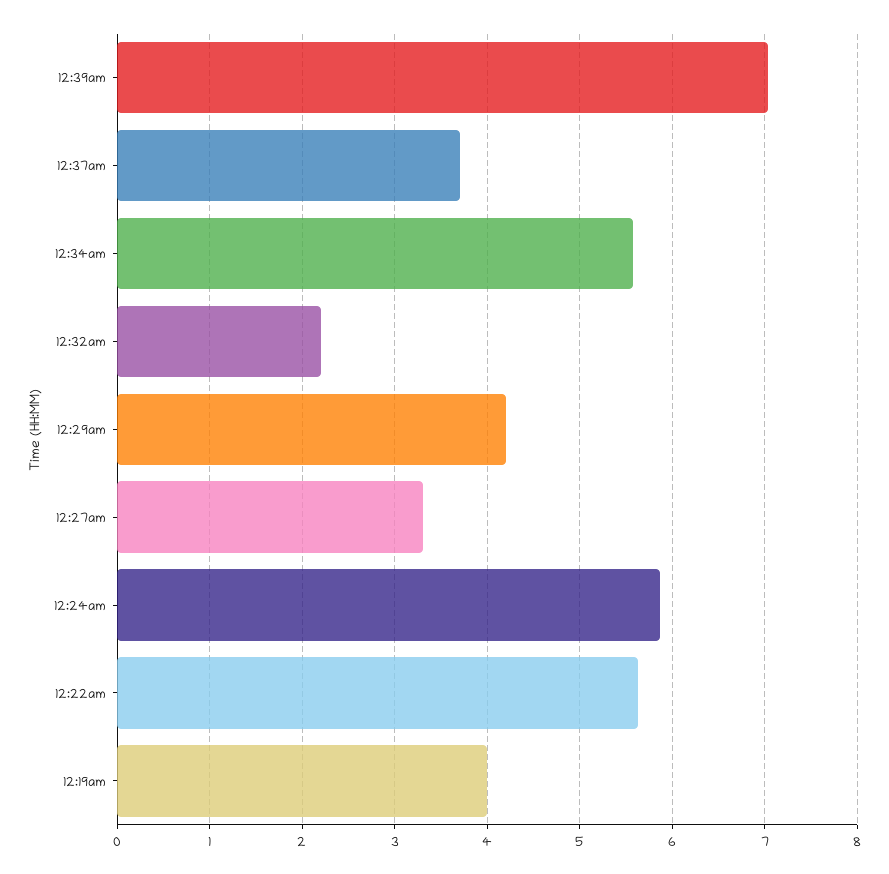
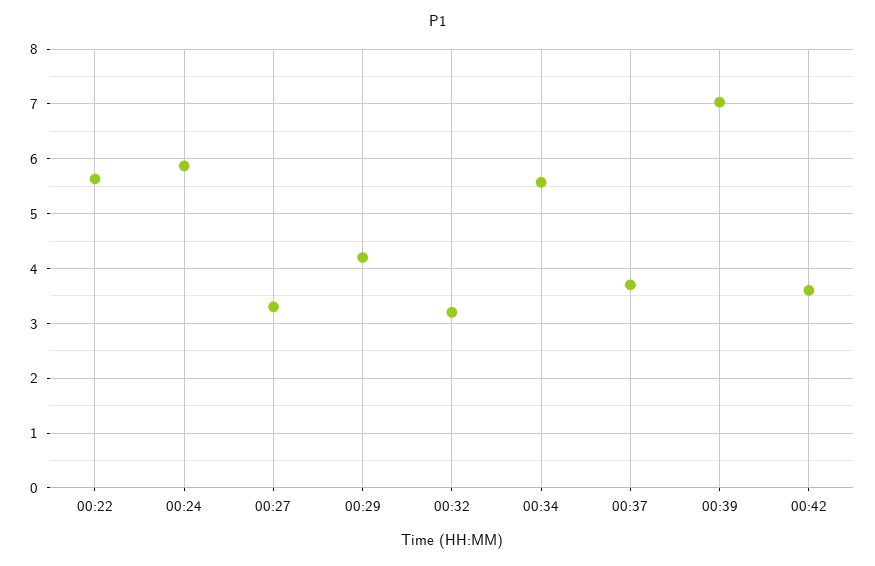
12:32am: 2.2 -> 3.2
12:19am: 4 -> none
00:42: none -> 3.6

